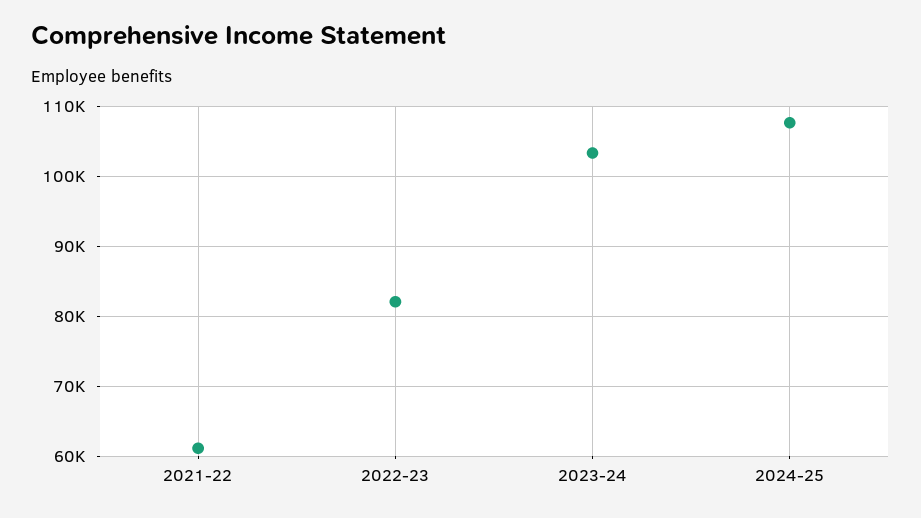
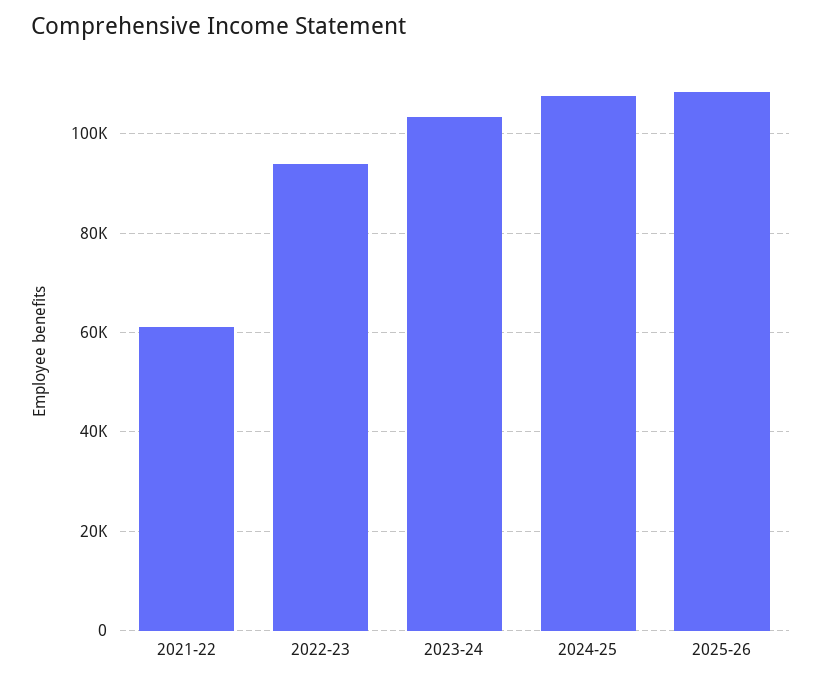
2022-23: 82000 -> 94000
2025-26: none -> 108000

